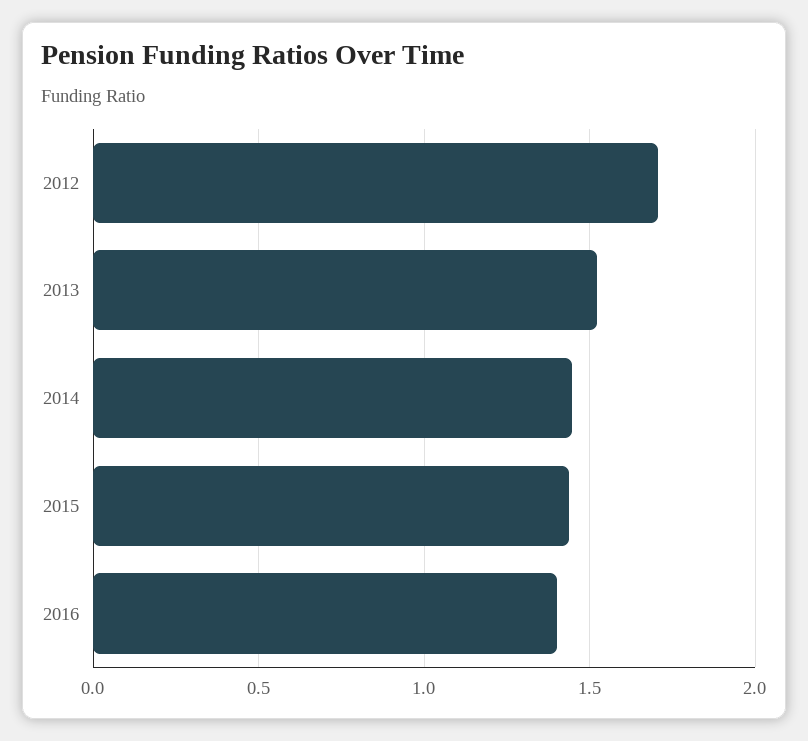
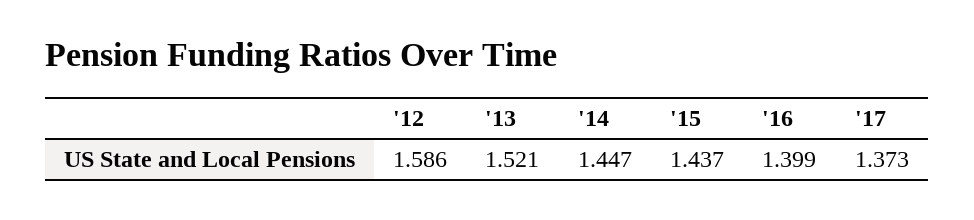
2012: 1.7 -> 1.586
'17: none -> 1.373

